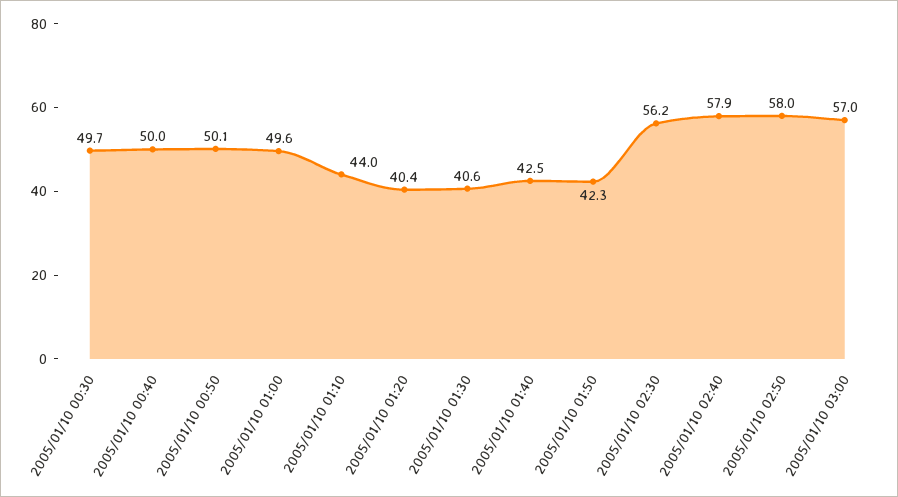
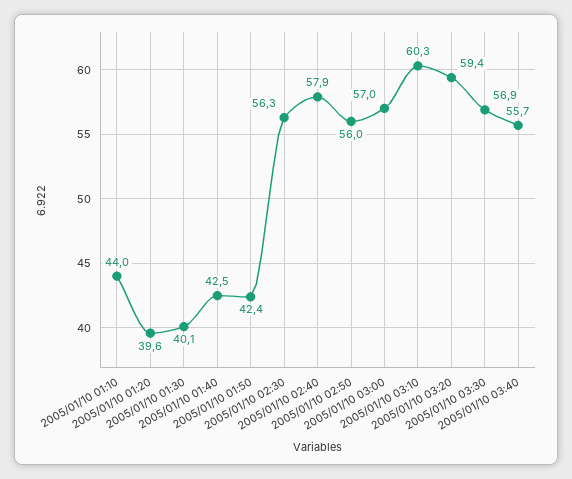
2005/01/10 00:30: 49.7 -> none
2005/01/10 00:40: 50 -> none
2005/01/10 00:50: 50.1 -> none
2005/01/10 01:00: 49.6 -> none
2005/01/10 01:20: 40.4 -> 39.6
2005/01/10 01:30: 40.6 -> 40.1
2005/01/10 01:50: 42.3 -> 42.4
2005/01/10 02:30: 56.2 -> 56.3
2005/01/10 02:50: 58 -> 56
2005/01/10 03:10: none -> 60.3
2005/01/10 03:20: none -> 59.4
2005/01/10 03:30: none -> 56.9
2005/01/10 03:40: none -> 55.7

